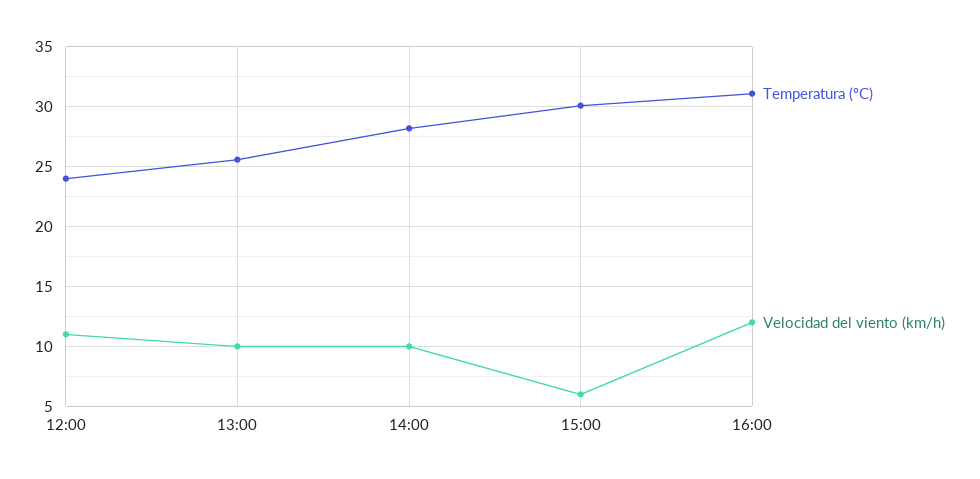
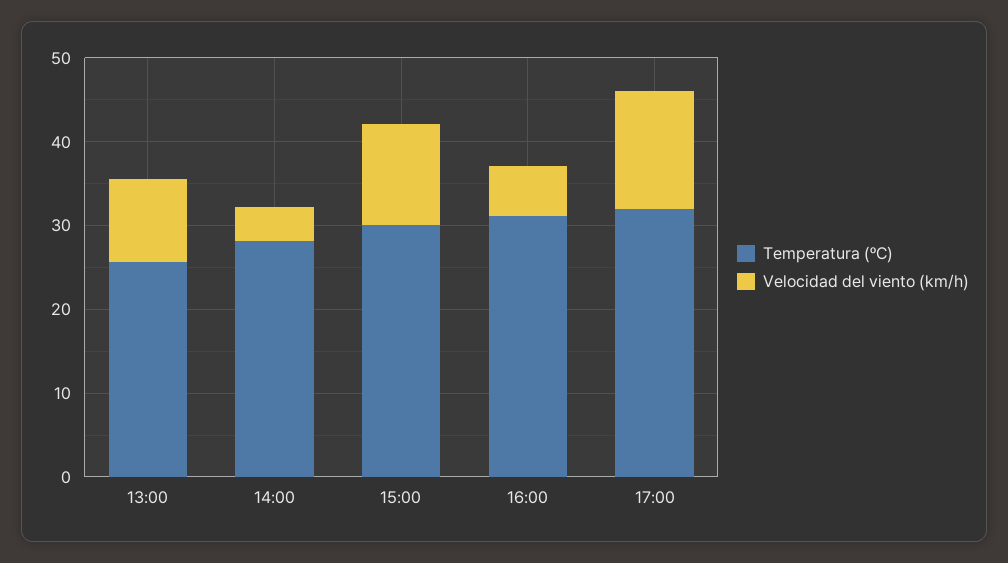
Temperatura (ºC), 12:00: 24 -> none
Velocidad del viento (km/h), 12:00: 11 -> none
Velocidad del viento (km/h), 14:00: 10 -> 4
Velocidad del viento (km/h), 15:00: 6 -> 12
Velocidad del viento (km/h), 16:00: 12 -> 6
Temperatura (ºC), 17:00: none -> 32
Velocidad del viento (km/h), 17:00: none -> 14

